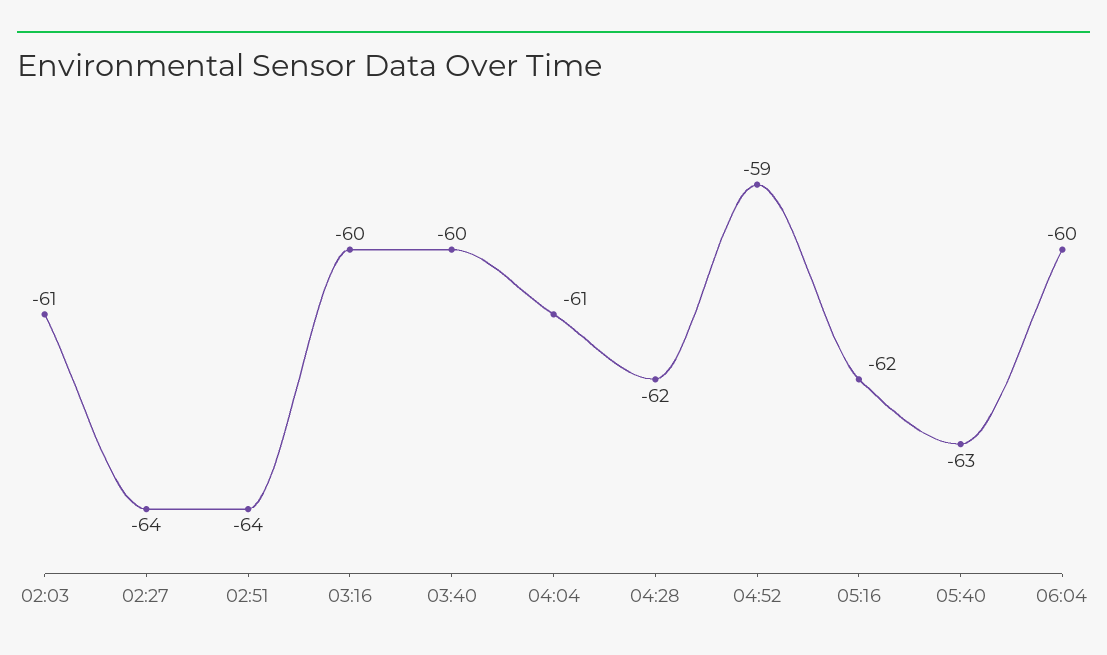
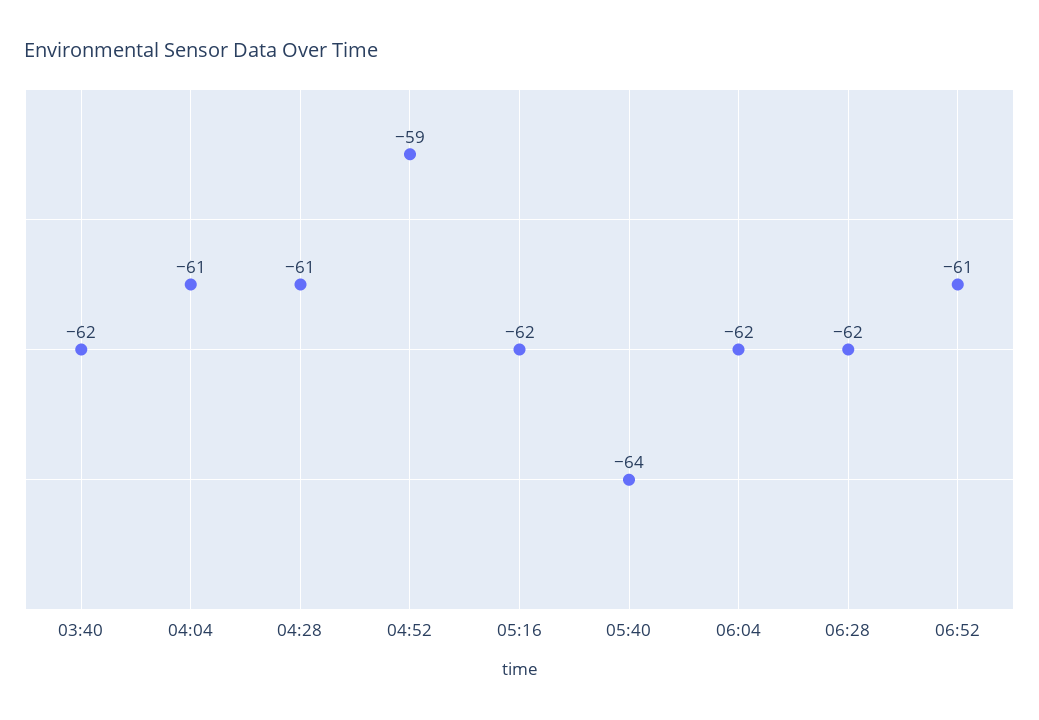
02:03: -61 -> none
02:27: -64 -> none
02:51: -64 -> none
03:16: -60 -> none
03:40: -60 -> -62
04:28: -62 -> -61
05:40: -63 -> -64
06:04: -60 -> -62
06:28: none -> -62
06:52: none -> -61

